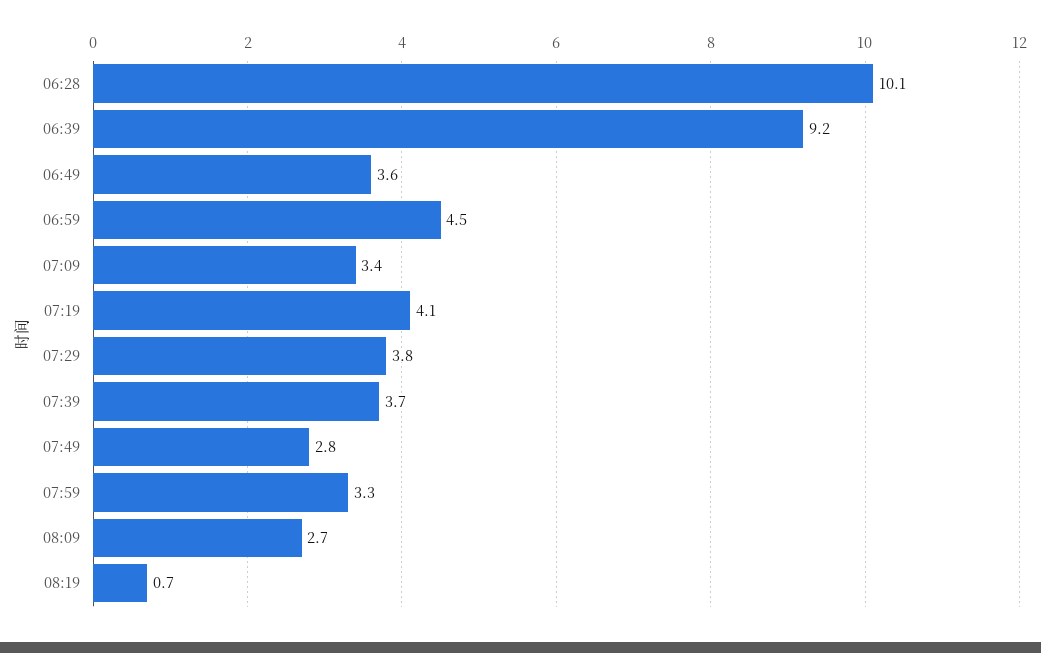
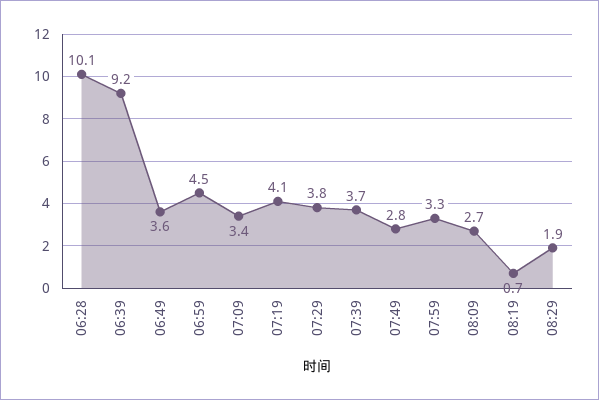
08:29: none -> 1.9

